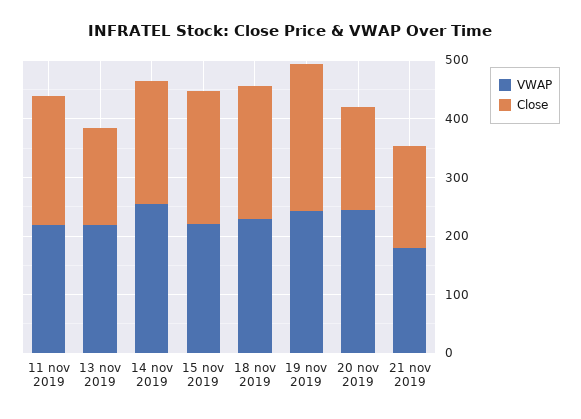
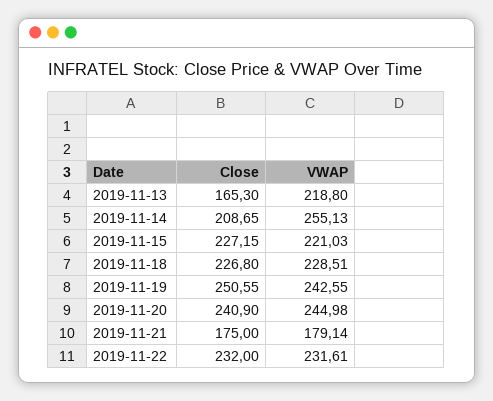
VWAP, 11 nov 2019: 220 -> none
Close, 11 nov 2019: 220 -> none
Close, 20 nov 2019: 180 -> 240.9
Close, 2019-11-22: none -> 232
VWAP, 2019-11-22: none -> 231.61

